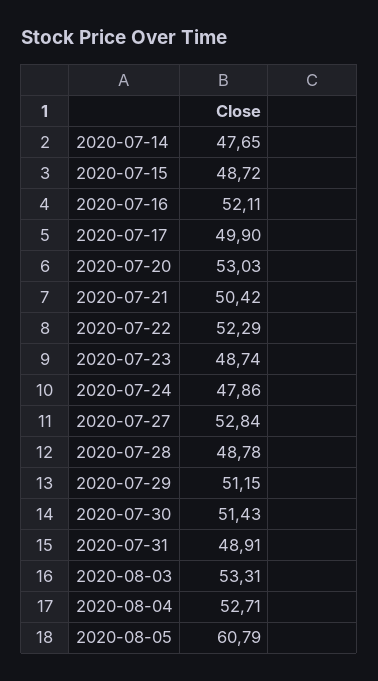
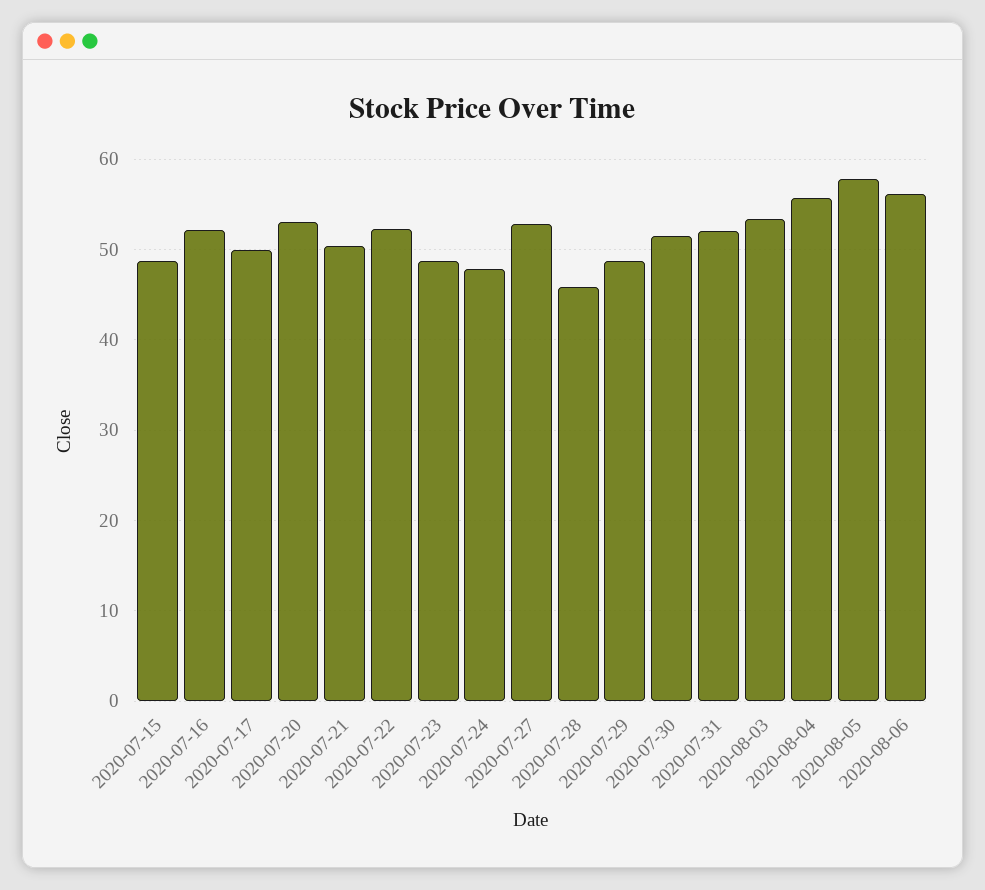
2020-07-14: 47.65 -> none
2020-07-28: 48.78 -> 46
2020-07-29: 51.15 -> 49
2020-07-31: 48.91 -> 52
2020-08-04: 52.71 -> 56
2020-08-05: 60.79 -> 58
2020-08-06: none -> 56

